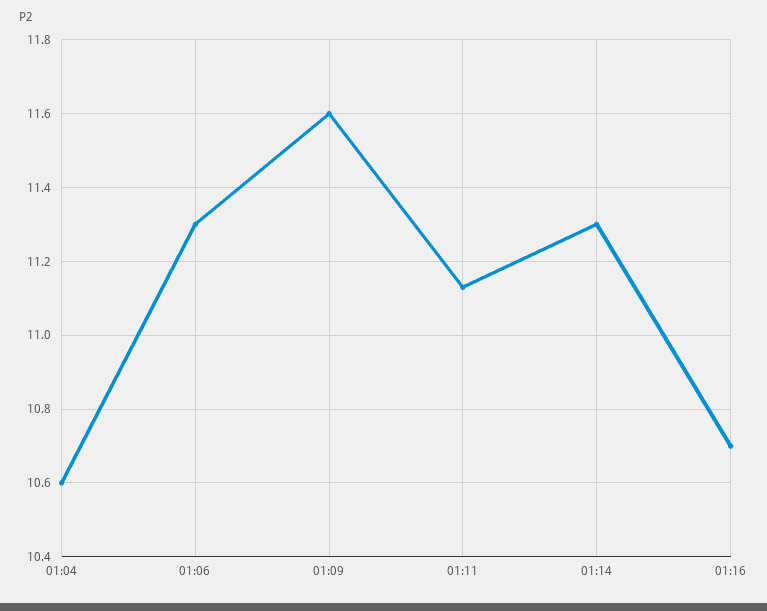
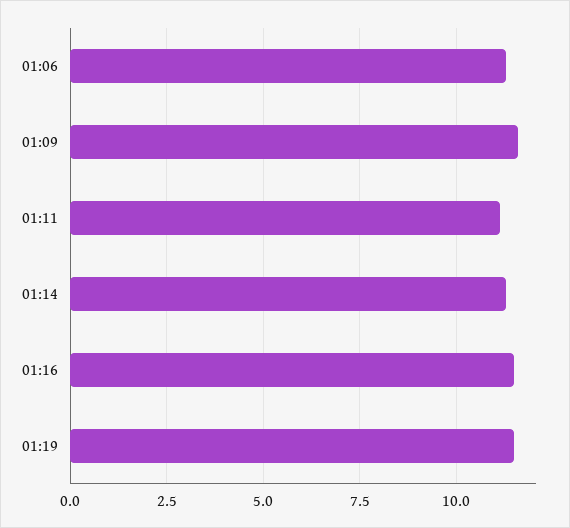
01:04: 10.6 -> none
01:16: 10.7 -> 11.5
01:19: none -> 11.5

